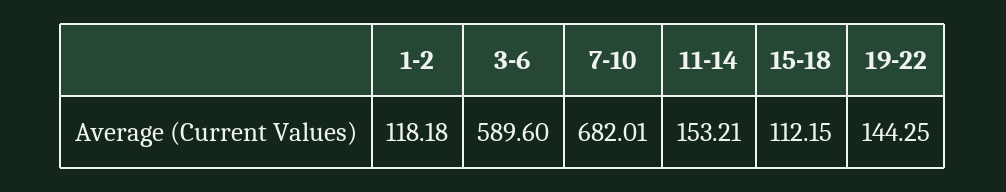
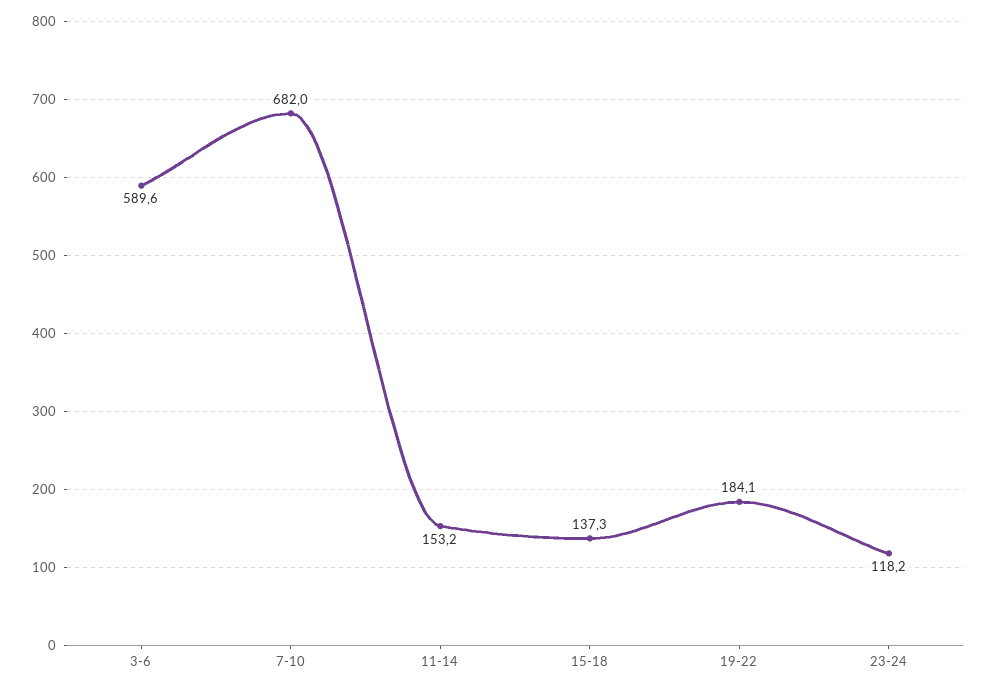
1-2: 118.18 -> none
15-18: 112.15 -> 137.3
19-22: 144.25 -> 184.1
23-24: none -> 118.2

